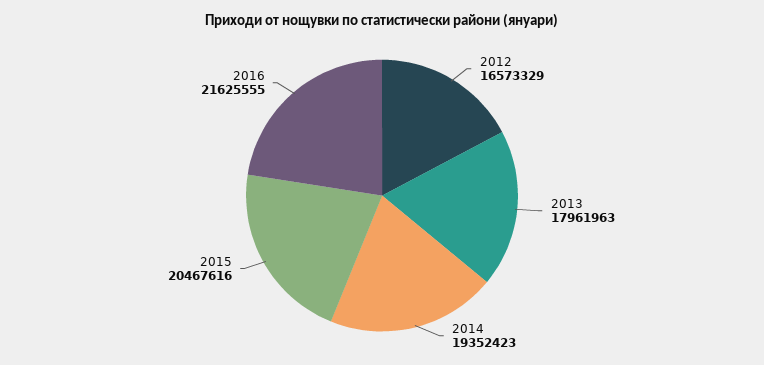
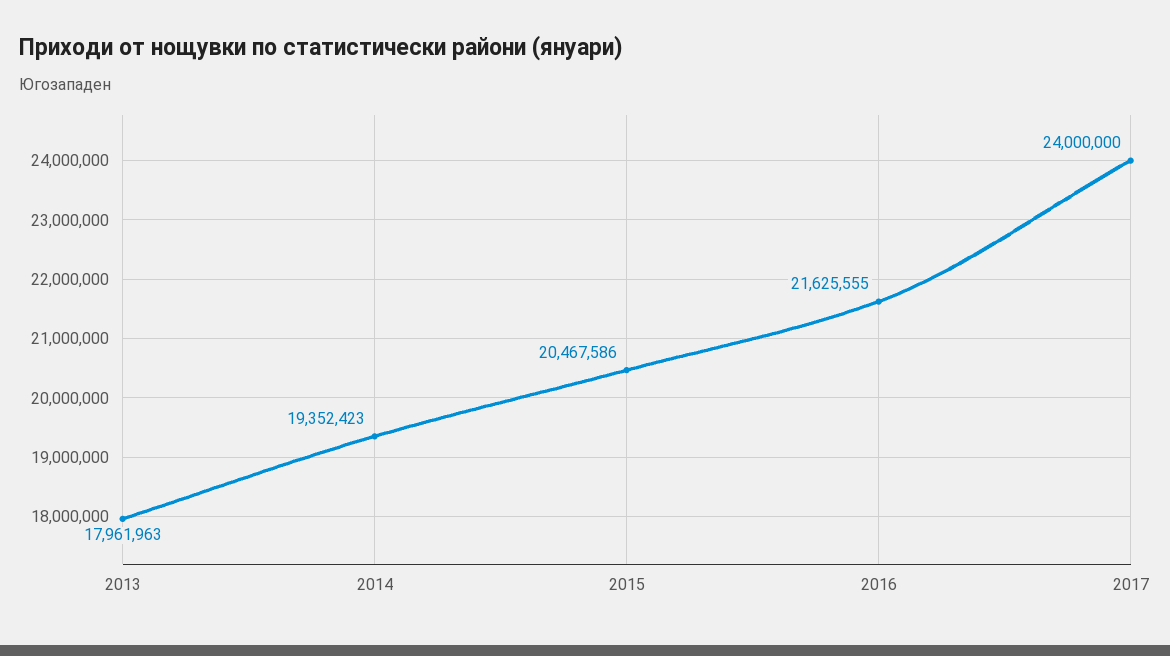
2012: 16573329 -> none
2015: 20467616 -> 20467586
2017: none -> 24000000

